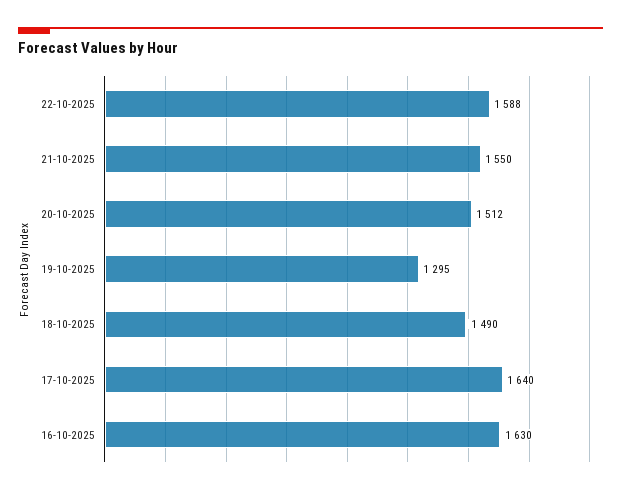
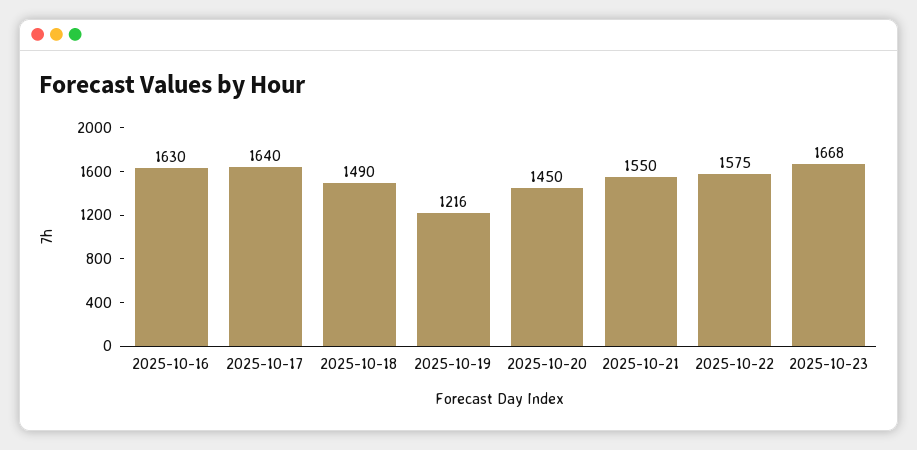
22-10-2025: 1588 -> 1575
20-10-2025: 1512 -> 1450
19-10-2025: 1295 -> 1216
2025-10-23: none -> 1668

